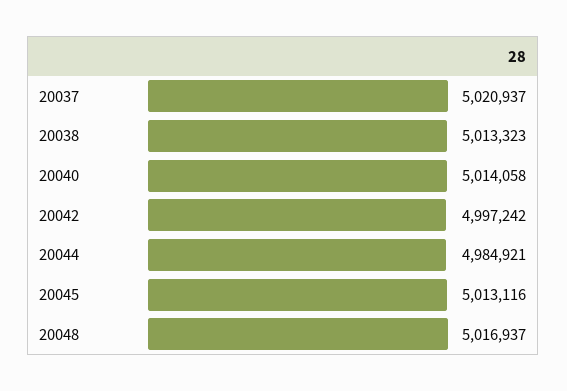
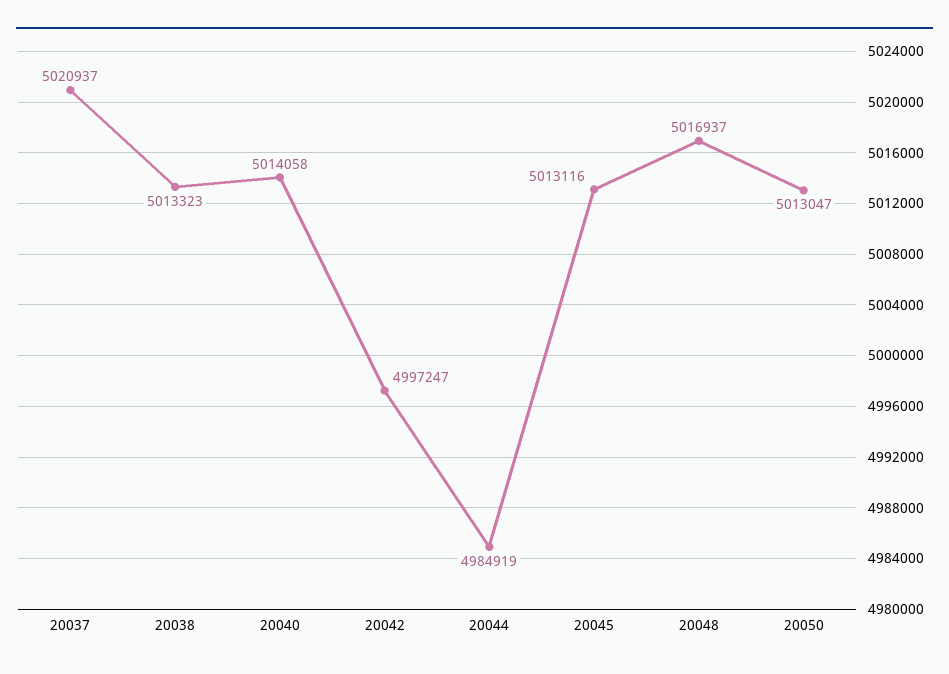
20042: 4997242 -> 4997247
20044: 4984921 -> 4984919
20050: none -> 5013047

